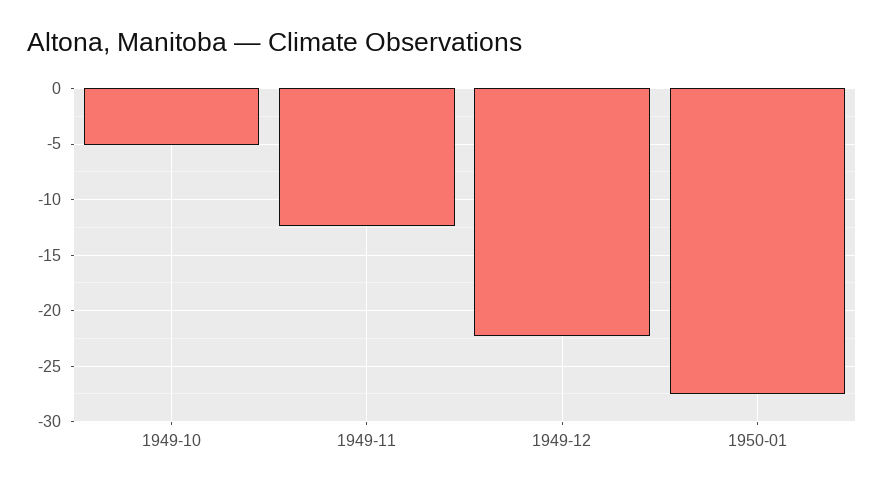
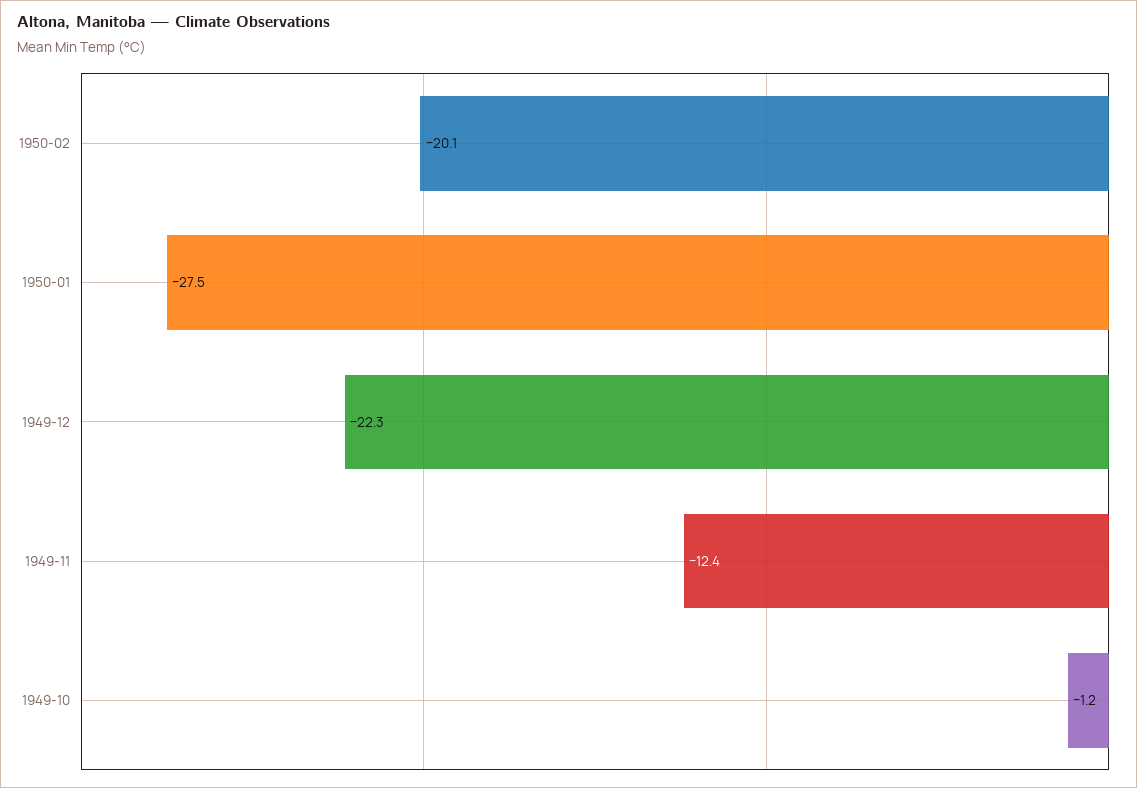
1949-10: -5 -> -1.2
1950-02: none -> -20.1

